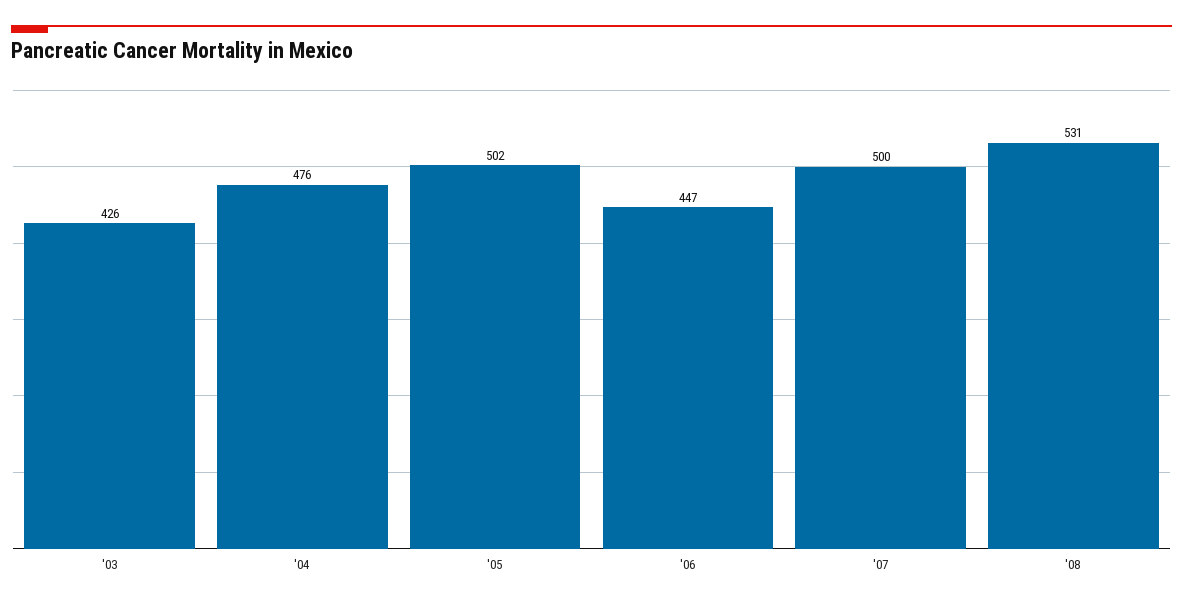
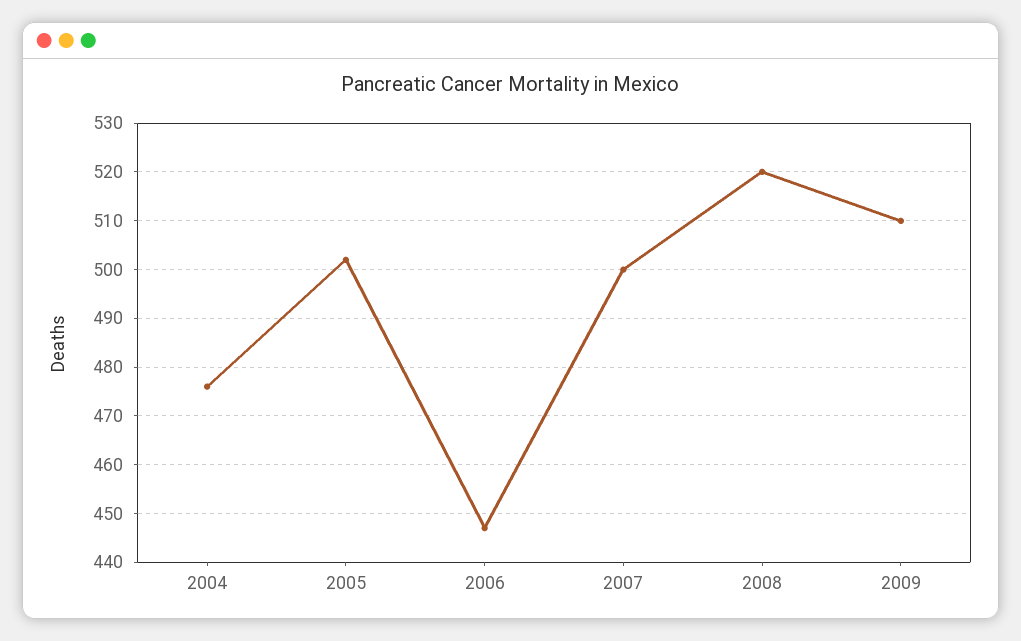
'03: 426 -> none
'08: 531 -> 520
2009: none -> 510

